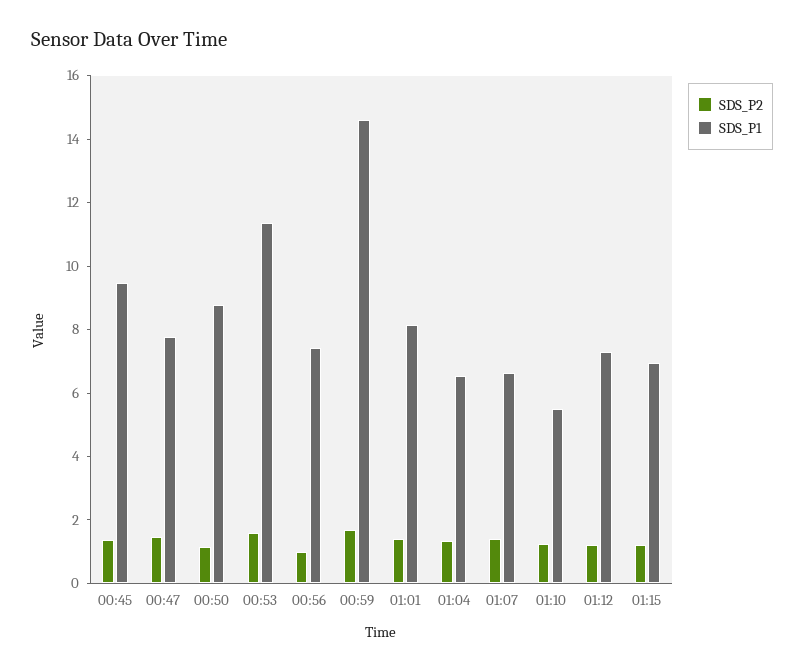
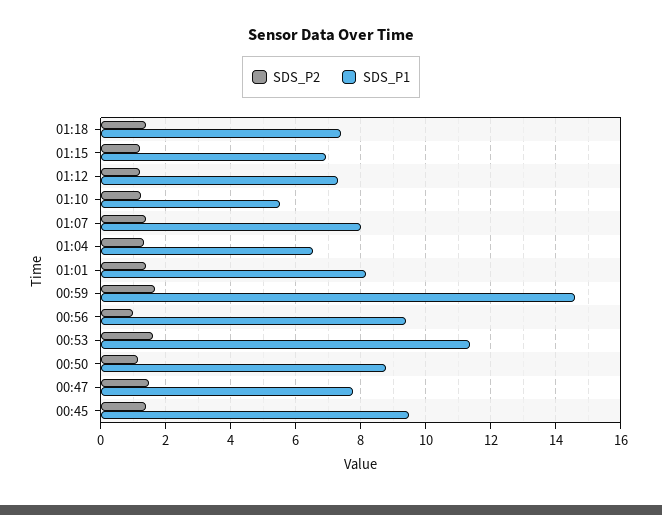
SDS_P1, 00:56: 7.5 -> 9.4
SDS_P1, 01:07: 6.5 -> 8
SDS_P2, 01:18: none -> 1.4
SDS_P1, 01:18: none -> 7.4

